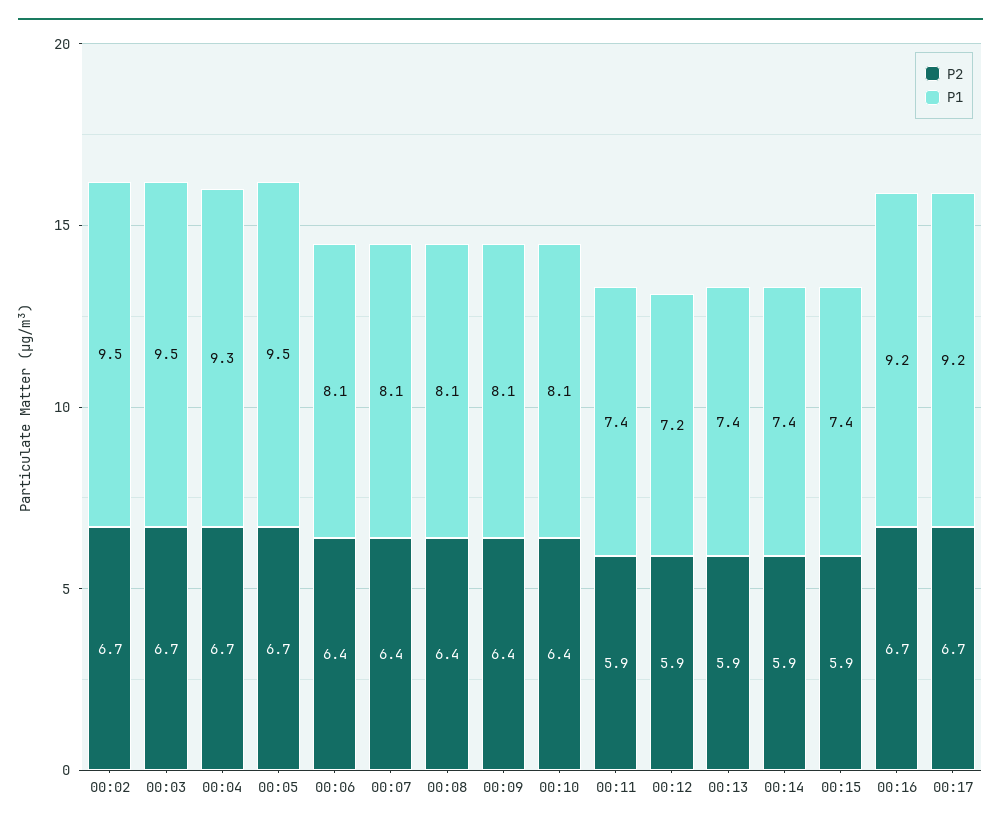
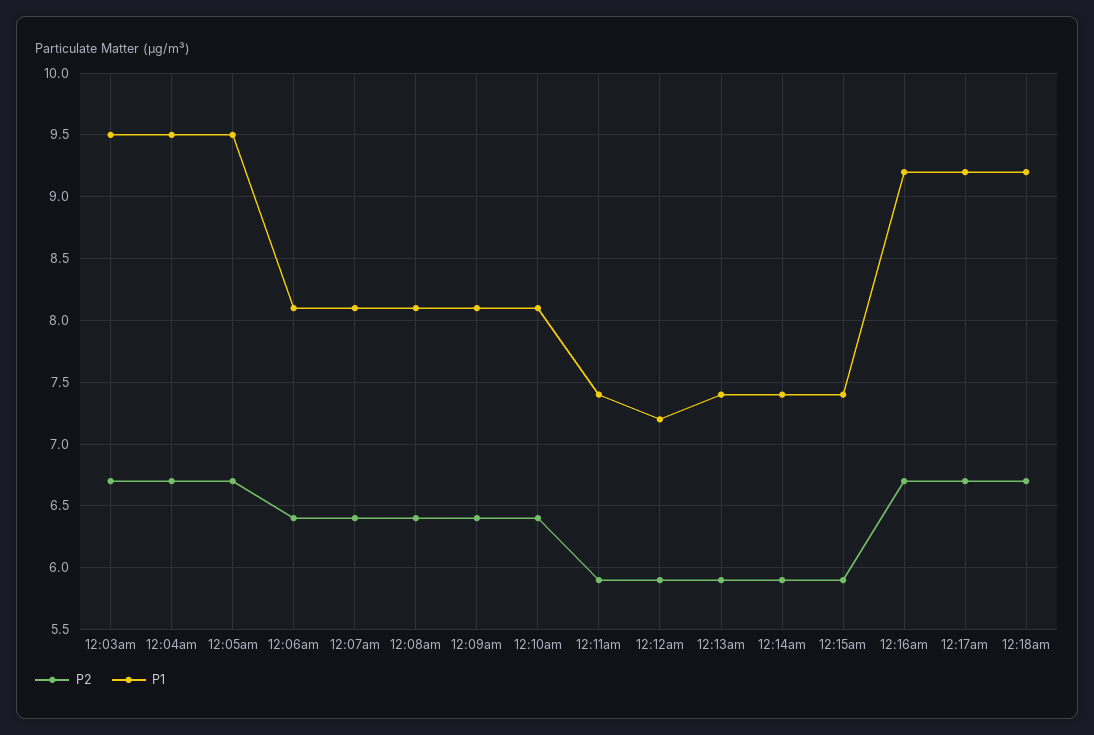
P2, 00:02: 6.7 -> none
P1, 00:02: 9.5 -> none
P1, 00:04: 9.3 -> 9.5
P2, 12:18am: none -> 6.7
P1, 12:18am: none -> 9.2

